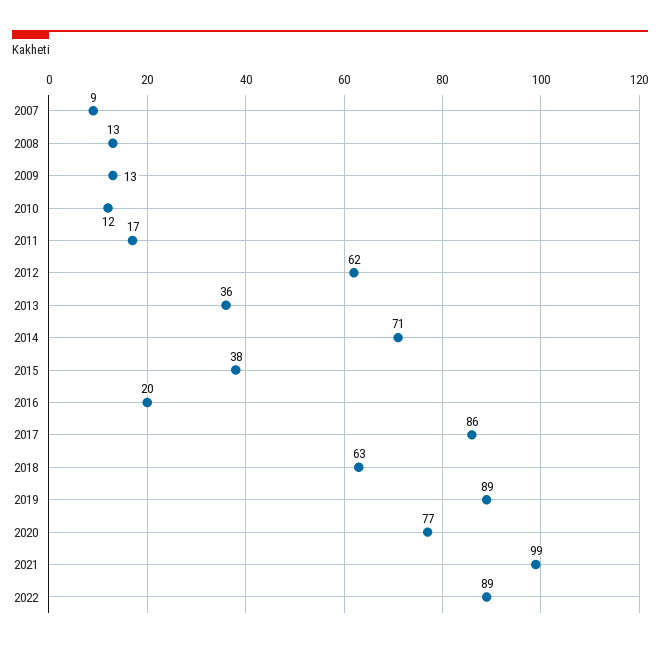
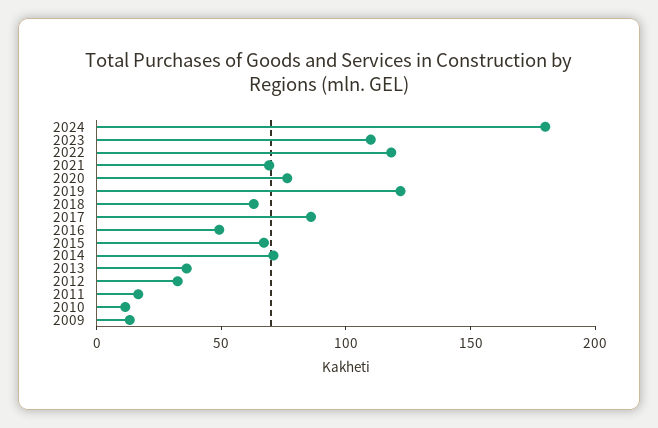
2007: 9 -> none
2008: 13 -> none
2012: 62 -> 30
2015: 38 -> 70
2016: 20 -> 50
2019: 89 -> 120
2021: 99 -> 70
2022: 89 -> 120
2024: none -> 180
2023: none -> 110

